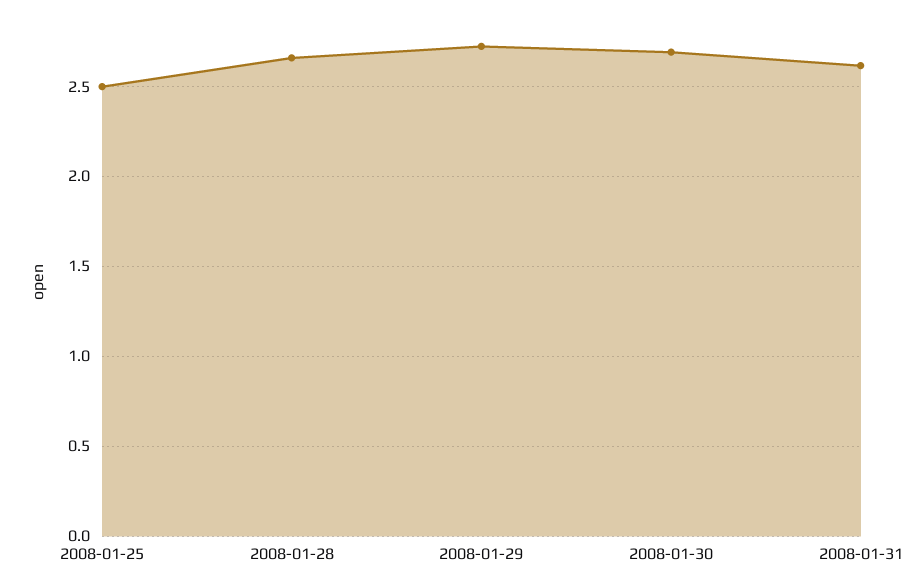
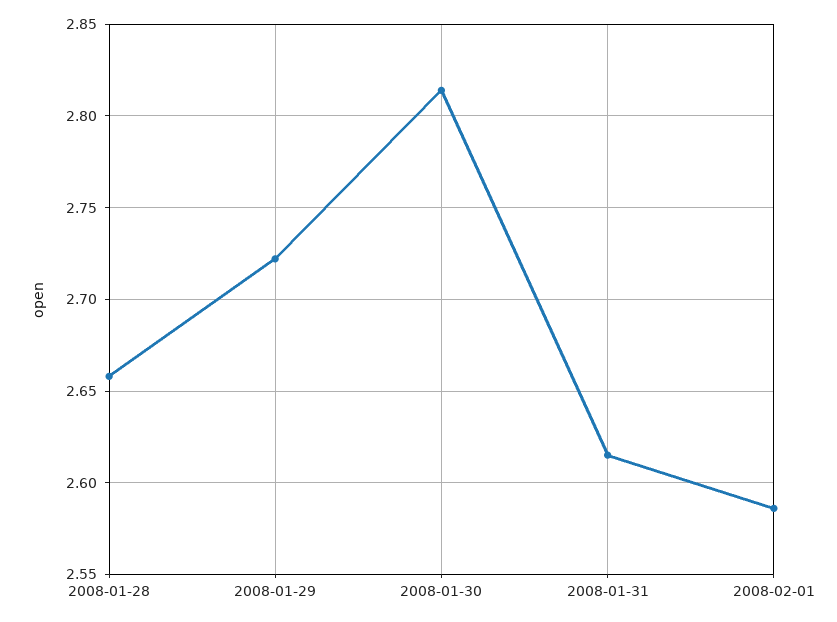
2008-01-25: 2.5 -> none
2008-01-30: 2.7 -> 2.815
2008-02-01: none -> 2.585

